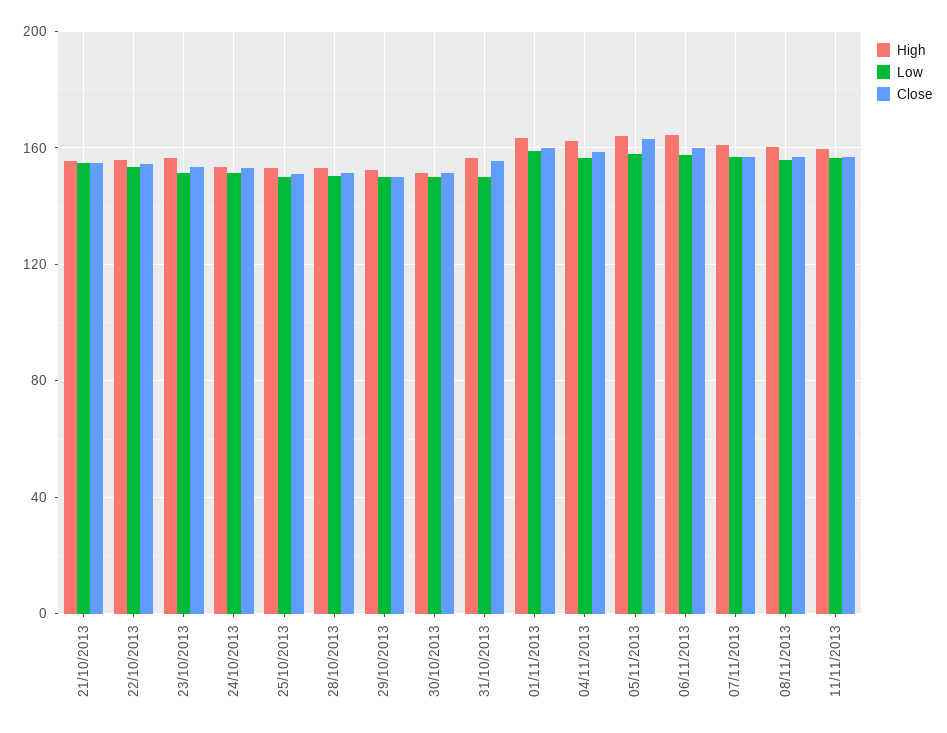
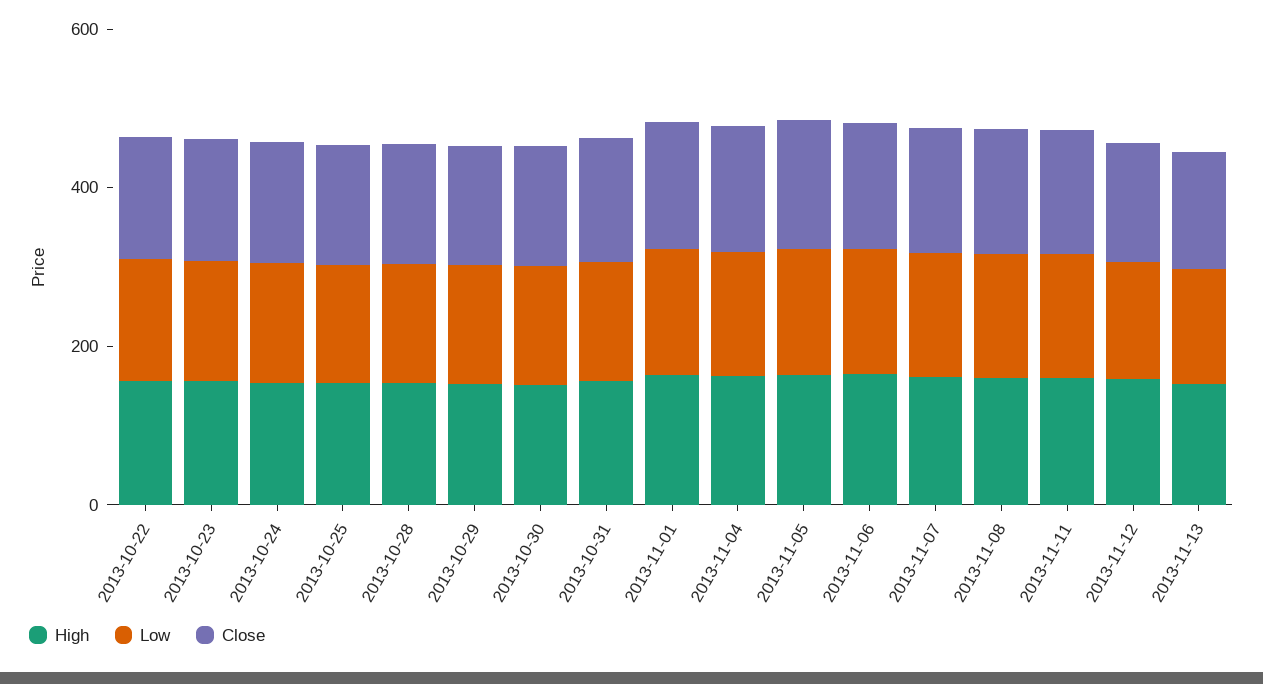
High, 21/10/2013: 155 -> none
Low, 21/10/2013: 155 -> none
Close, 21/10/2013: 155 -> none
High, 2013-11-12: none -> 150
Low, 2013-11-12: none -> 150
Close, 2013-11-12: none -> 150
High, 2013-11-13: none -> 150
Low, 2013-11-13: none -> 150
Close, 2013-11-13: none -> 150

